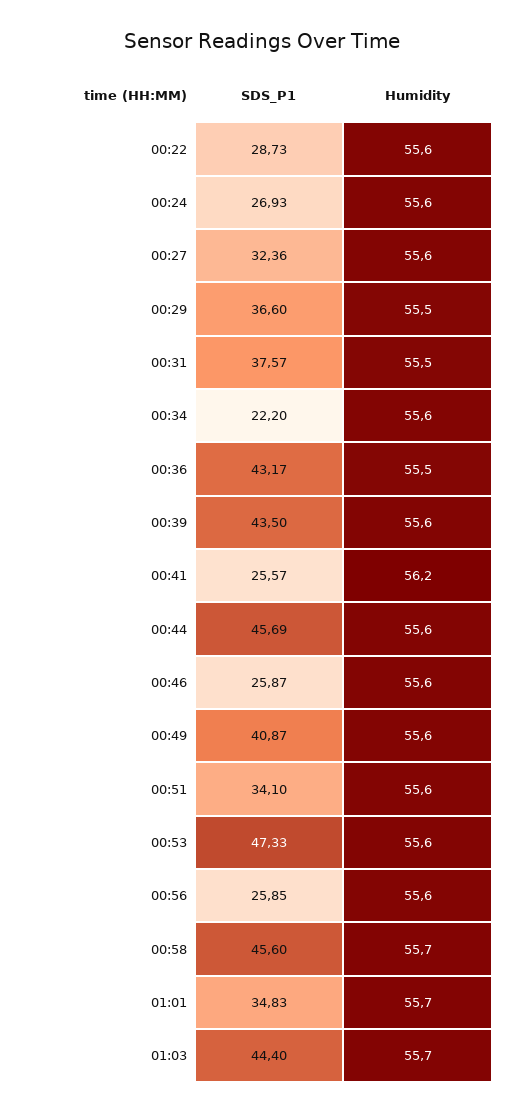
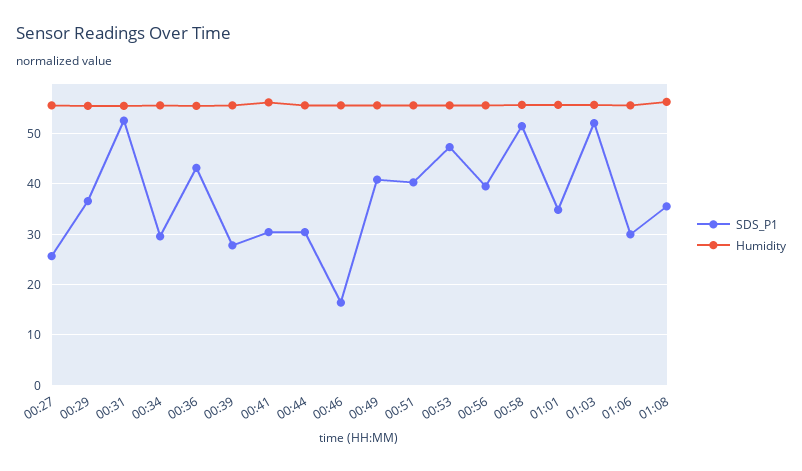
SDS_P1, 00:22: 28.73 -> none
Humidity, 00:22: 55.6 -> none
SDS_P1, 00:24: 26.93 -> none
Humidity, 00:24: 55.6 -> none
SDS_P1, 00:27: 32.36 -> 26
SDS_P1, 00:31: 37.57 -> 52
SDS_P1, 00:34: 22.2 -> 30
SDS_P1, 00:39: 43.5 -> 28
SDS_P1, 00:41: 25.57 -> 30
SDS_P1, 00:44: 45.69 -> 30
SDS_P1, 00:46: 25.87 -> 16
SDS_P1, 00:51: 34.1 -> 40
SDS_P1, 00:56: 25.85 -> 40
SDS_P1, 00:58: 45.6 -> 52
SDS_P1, 01:03: 44.4 -> 52
SDS_P1, 01:06: none -> 30
Humidity, 01:06: none -> 56
SDS_P1, 01:08: none -> 36
Humidity, 01:08: none -> 56

